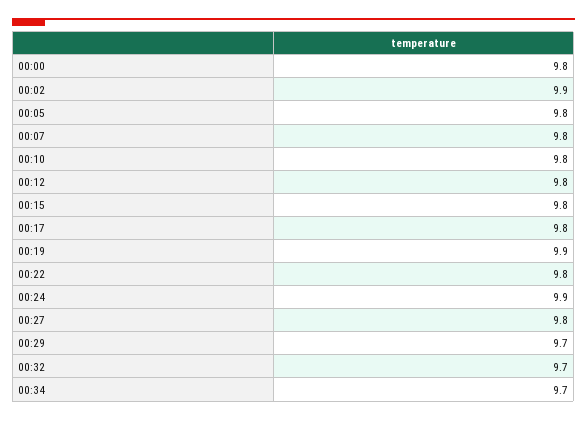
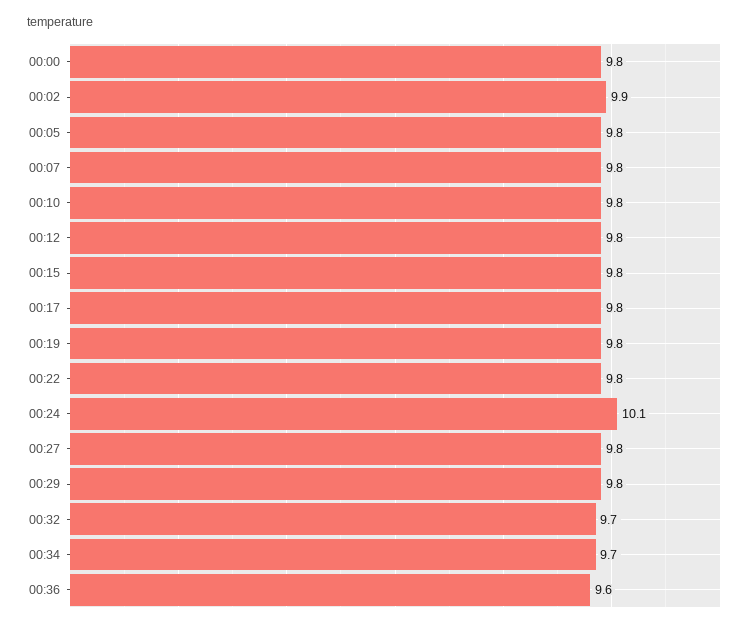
00:19: 9.9 -> 9.8
00:24: 9.9 -> 10.1
00:29: 9.7 -> 9.8
00:36: none -> 9.6

